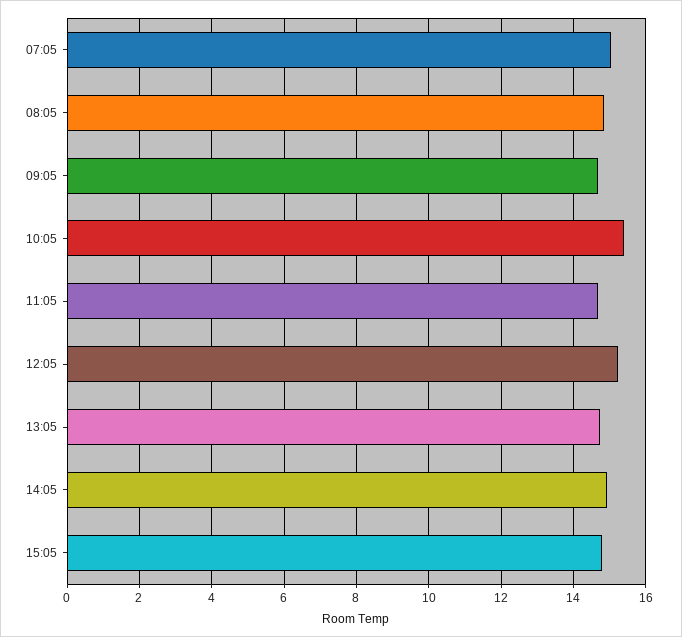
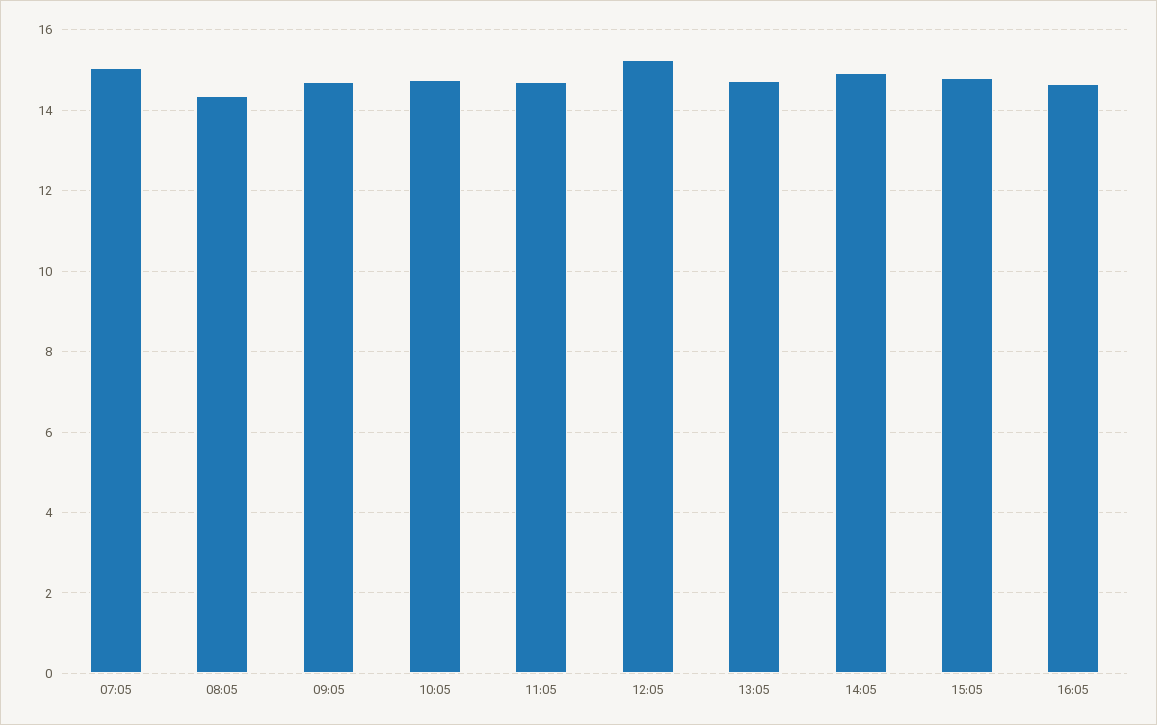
08:05: 14.8 -> 14.4
10:05: 15.4 -> 14.8
16:05: none -> 14.6

